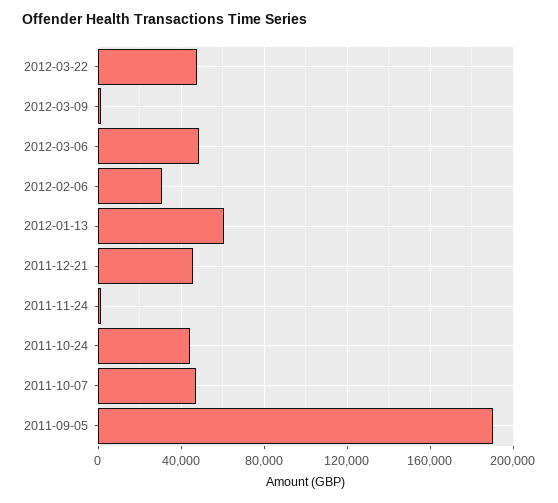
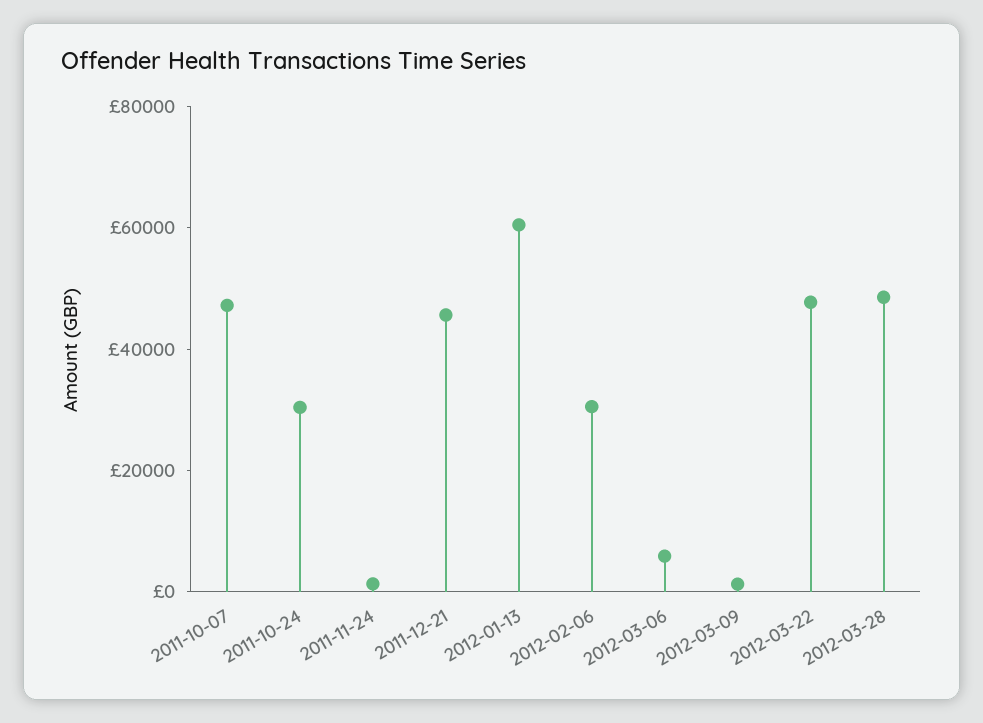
2012-03-06: 50000 -> 5000
2011-10-24: 45000 -> 30000
2011-09-05: 190000 -> none
2012-03-28: none -> 50000

